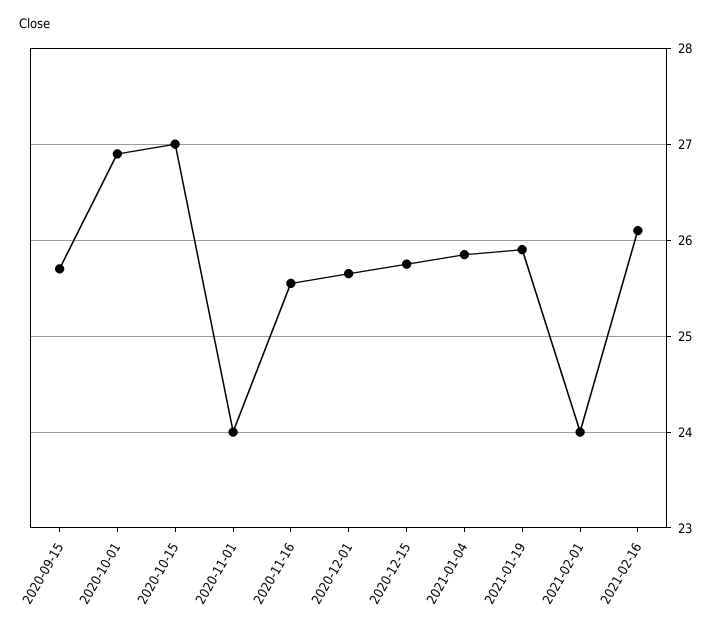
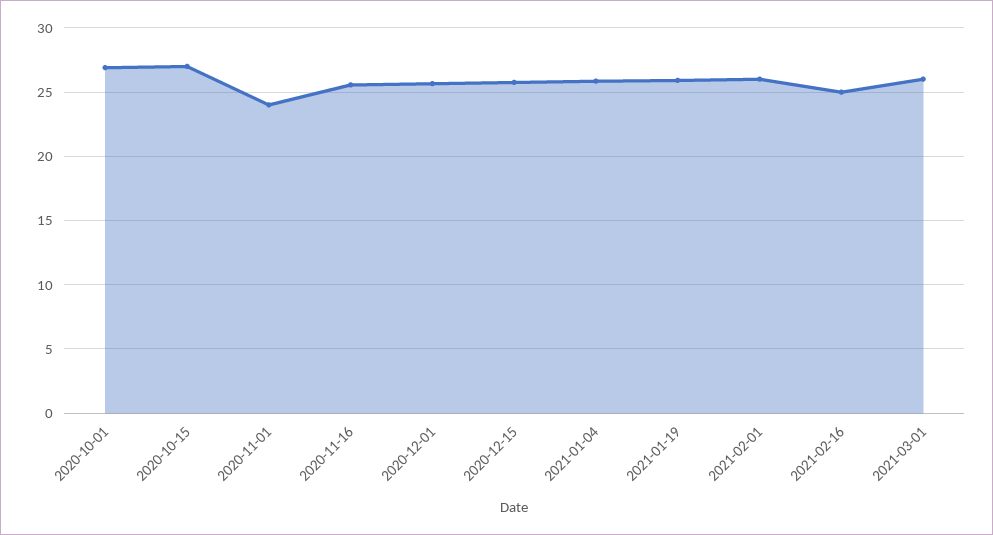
2020-09-15: 25.7 -> none
2021-02-01: 24 -> 26
2021-02-16: 26.1 -> 25
2021-03-01: none -> 26

